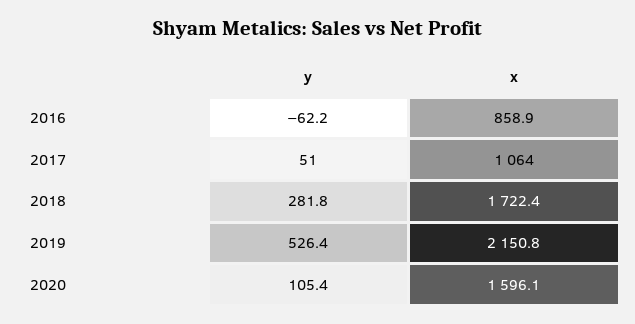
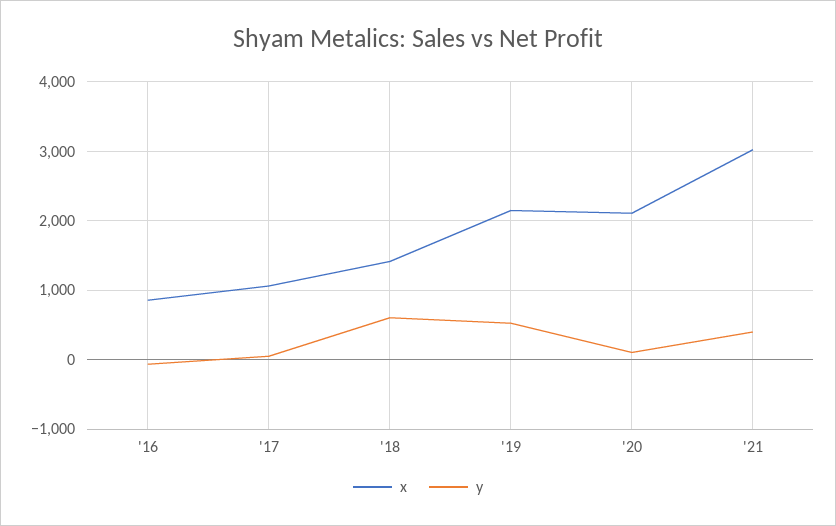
y, 2018: 281.8 -> 600
x, 2018: 1722.4 -> 1400
x, 2020: 1596.1 -> 2100
x, '21: none -> 3000
y, '21: none -> 400

